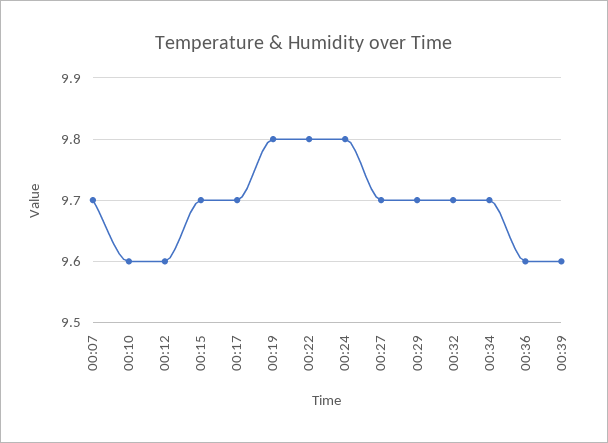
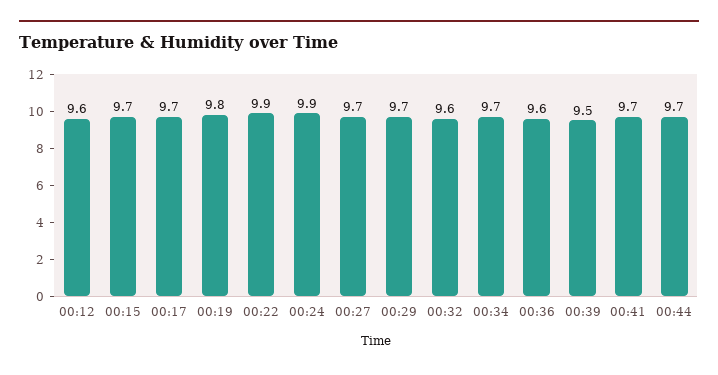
00:07: 9.7 -> none
00:10: 9.6 -> none
00:22: 9.8 -> 9.9
00:24: 9.8 -> 9.9
00:32: 9.7 -> 9.6
00:39: 9.6 -> 9.5
00:41: none -> 9.7
00:44: none -> 9.7

